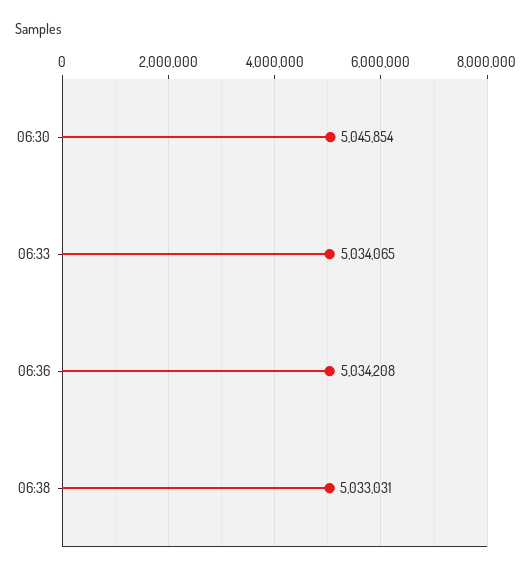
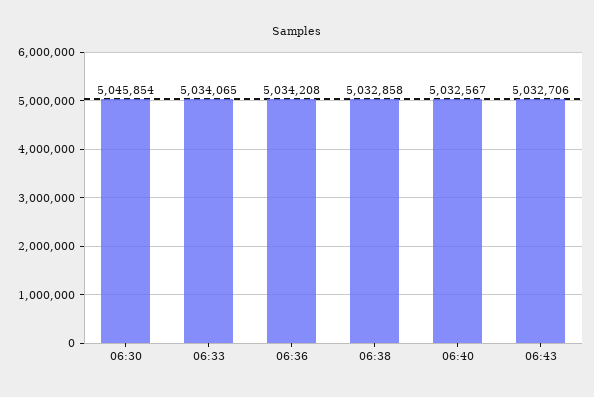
06:38: 5033031 -> 5032858
06:40: none -> 5032567
06:43: none -> 5032706

